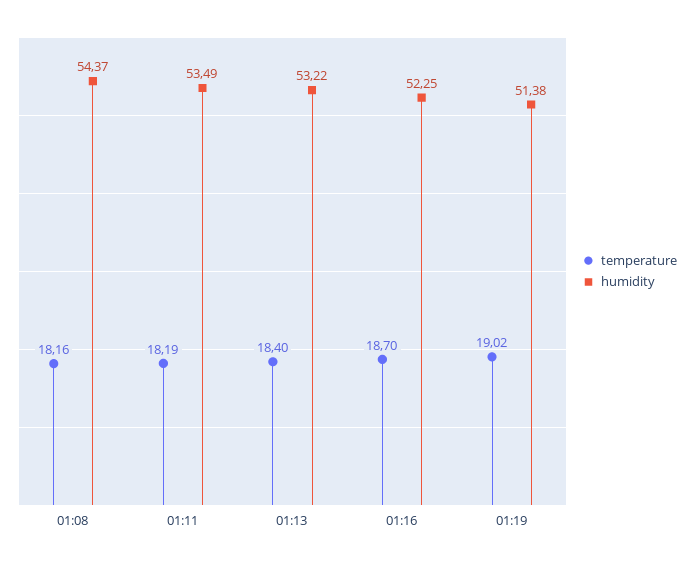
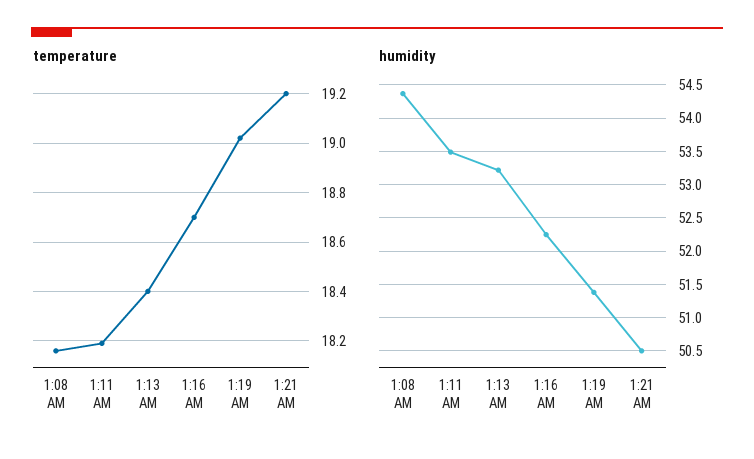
temperature, 1:21 AM: none -> 19.2
humidity, 1:21 AM: none -> 50.5

